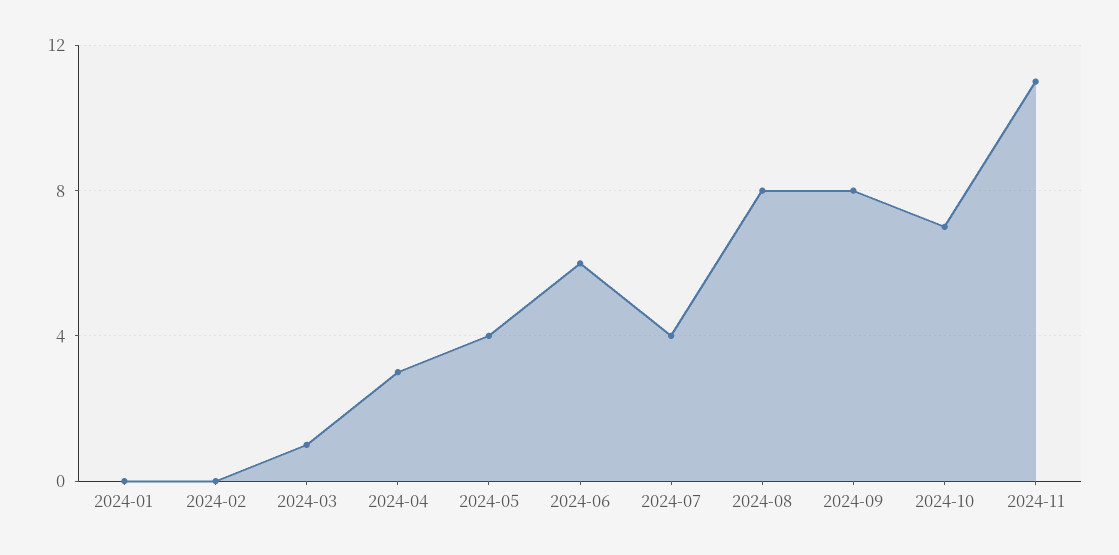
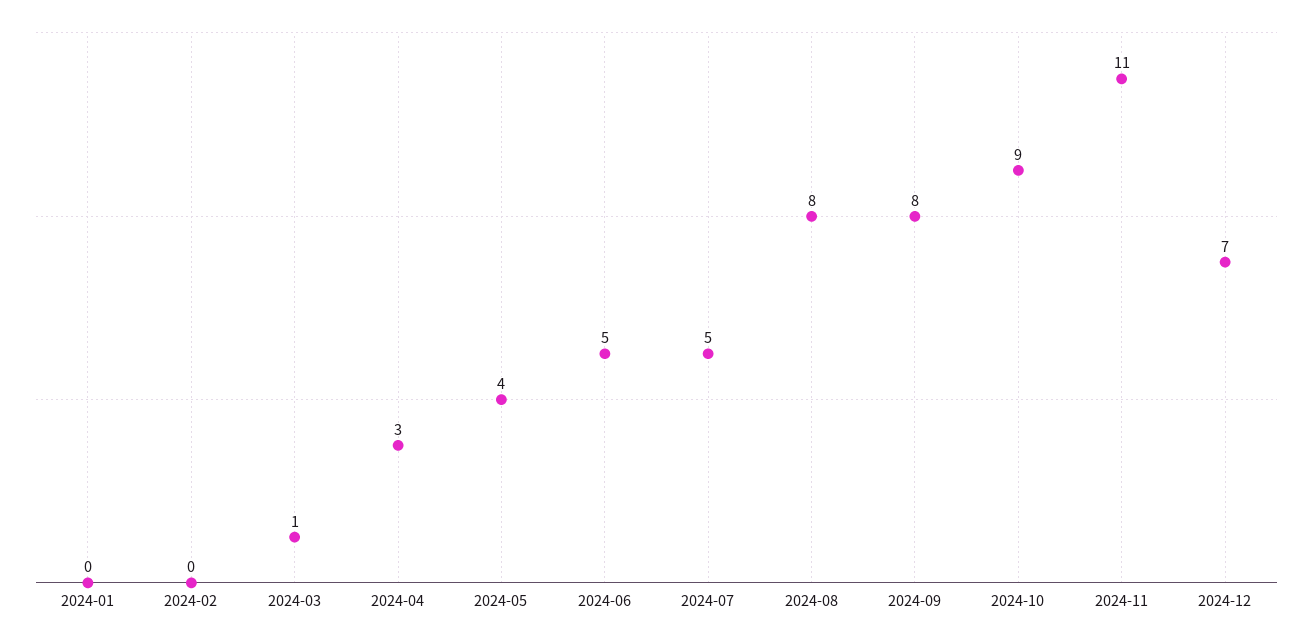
2024-06: 6 -> 5
2024-07: 4 -> 5
2024-10: 7 -> 9
2024-12: none -> 7

